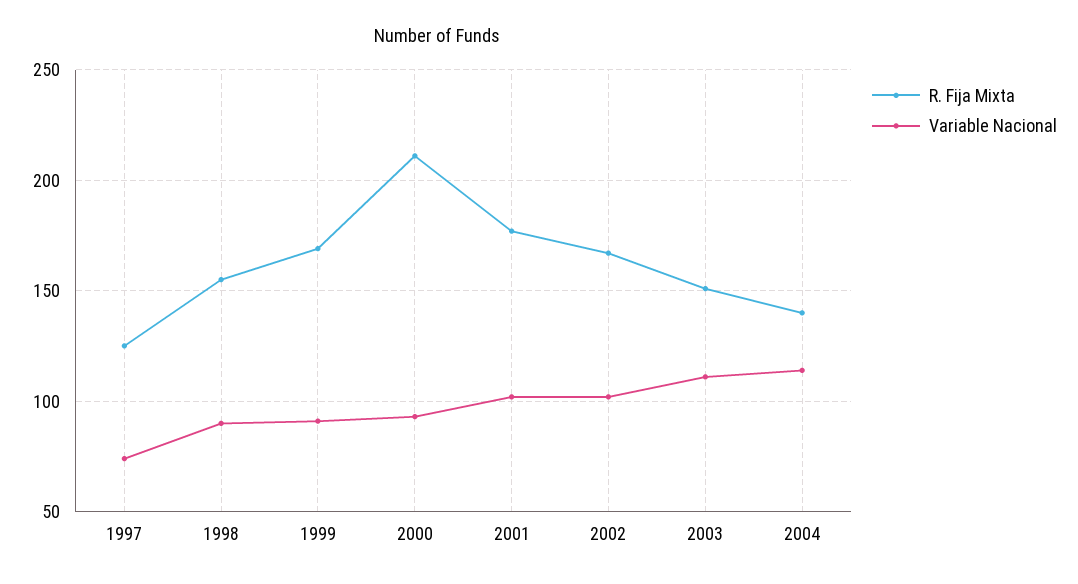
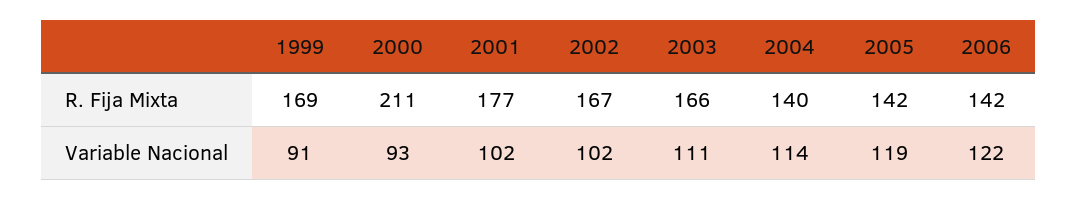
R. Fija Mixta, 1997: 125 -> none
Variable Nacional, 1997: 75 -> none
R. Fija Mixta, 1998: 155 -> none
Variable Nacional, 1998: 90 -> none
R. Fija Mixta, 2003: 150 -> 166
R. Fija Mixta, 2005: none -> 142
R. Fija Mixta, 2006: none -> 142
Variable Nacional, 2005: none -> 119
Variable Nacional, 2006: none -> 122

